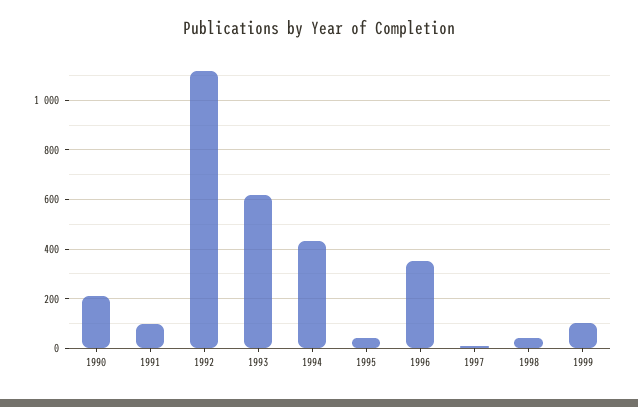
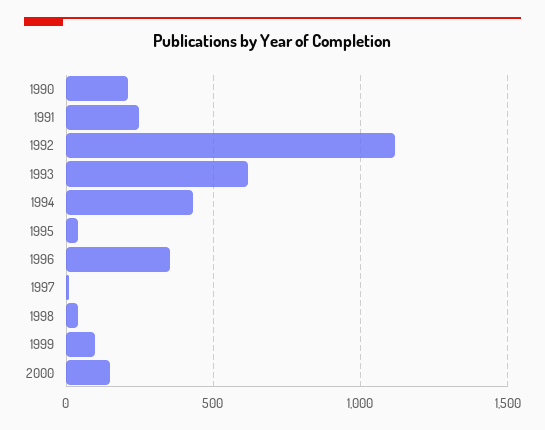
1991: 100 -> 250
2000: none -> 150

